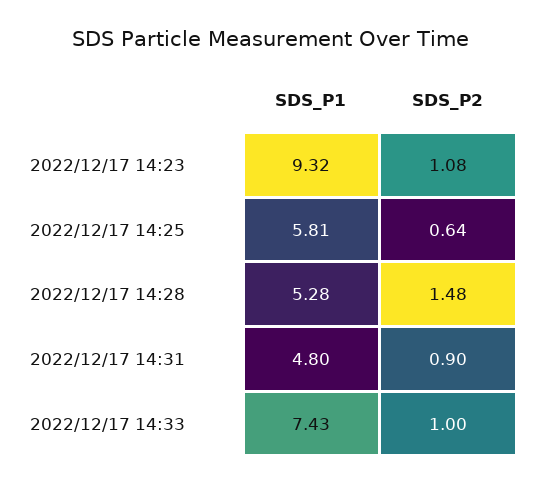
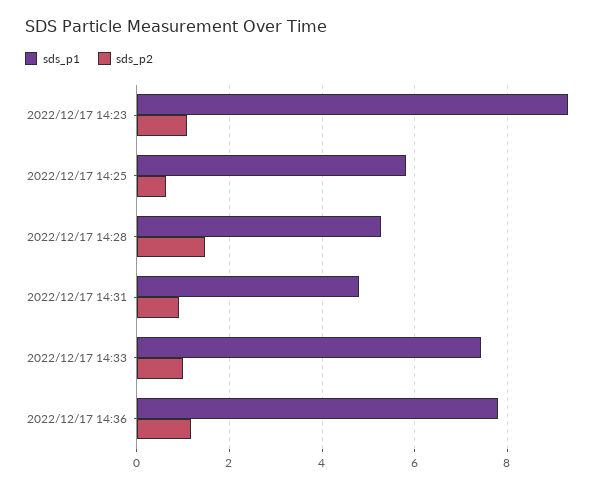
SDS_P1, 2022/12/17 14:36: none -> 7.8
SDS_P2, 2022/12/17 14:36: none -> 1.2

